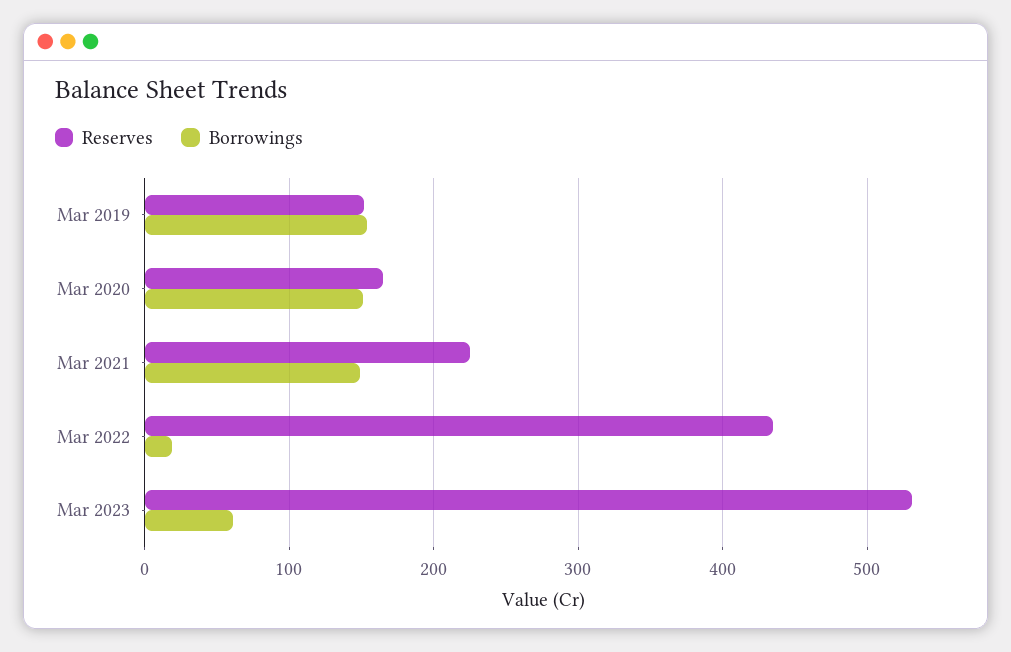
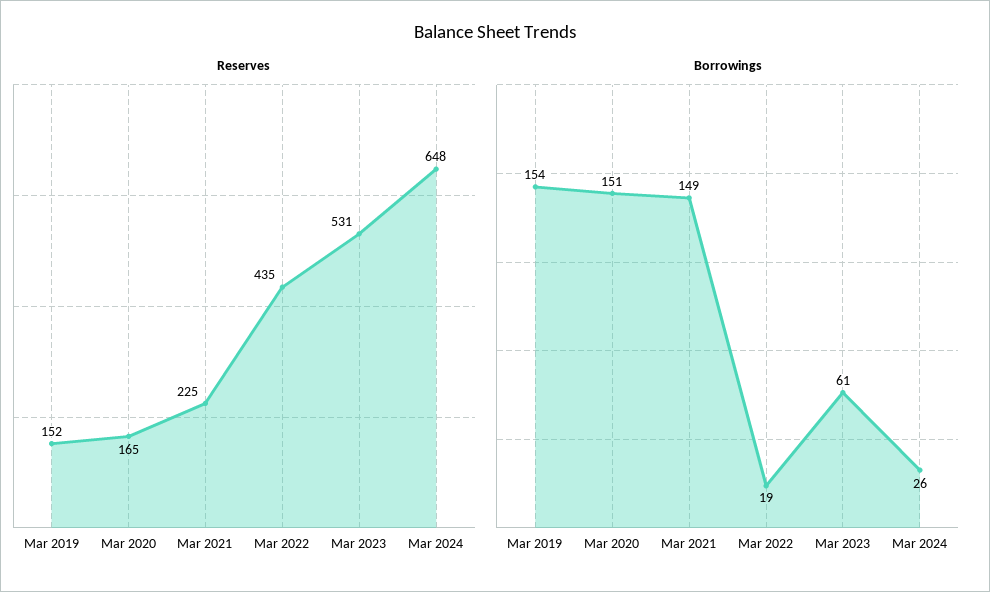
Reserves, Mar 2024: none -> 648
Borrowings, Mar 2024: none -> 26

